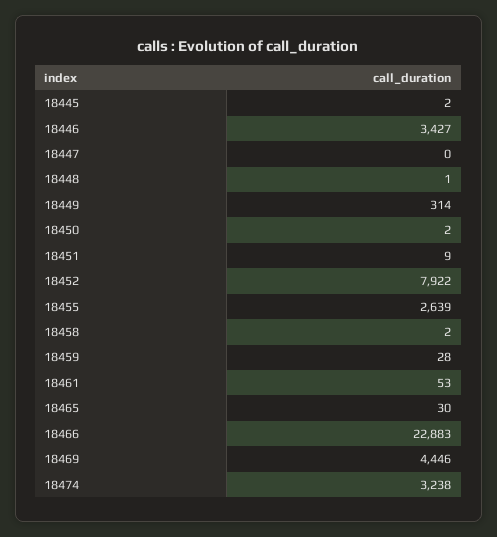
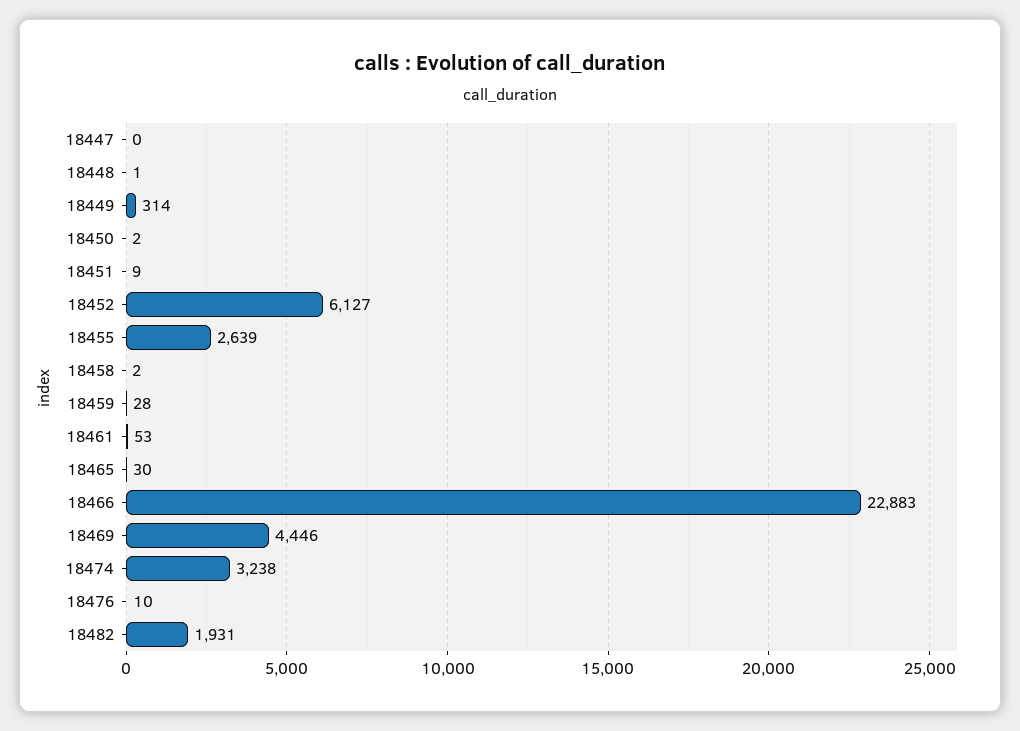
18445: 2 -> none
18446: 3427 -> none
18452: 7922 -> 6127
18476: none -> 10
18482: none -> 1931

